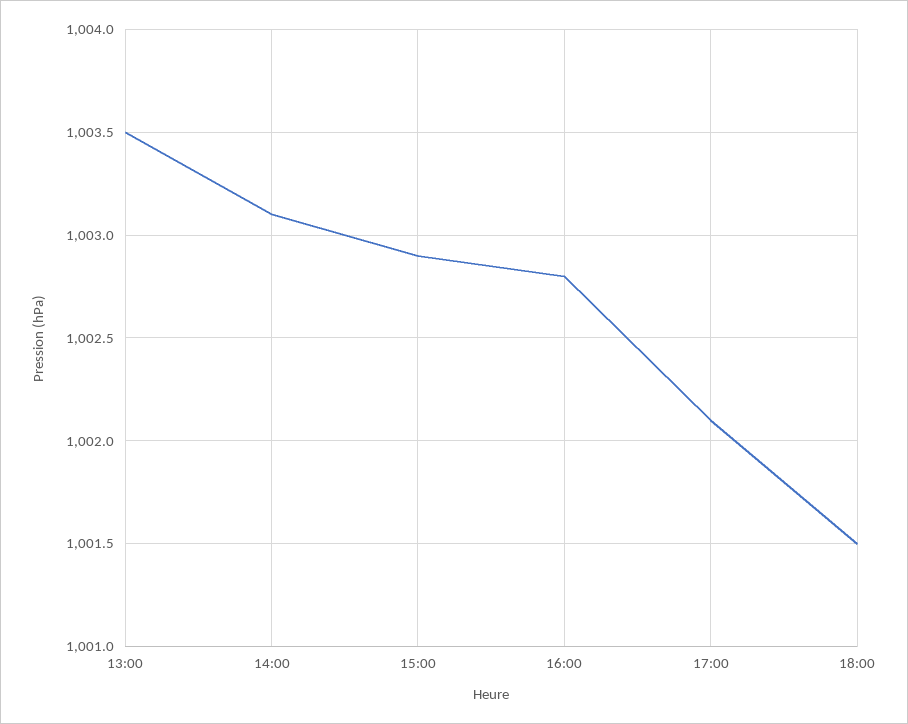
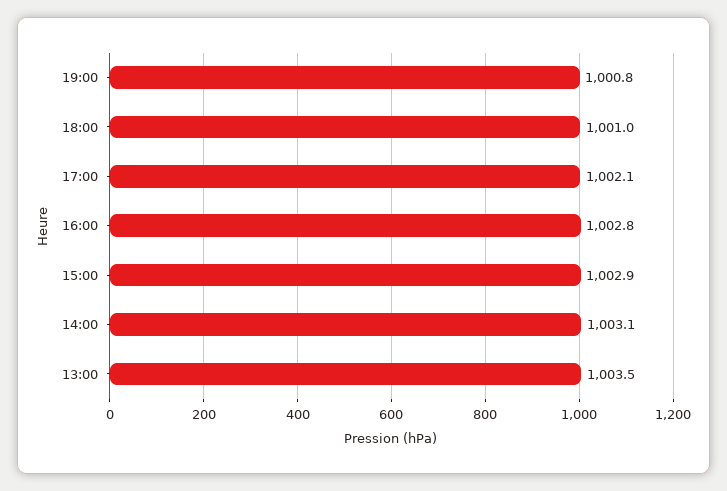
18:00: 1001.5 -> 1001
19:00: none -> 1000.8

